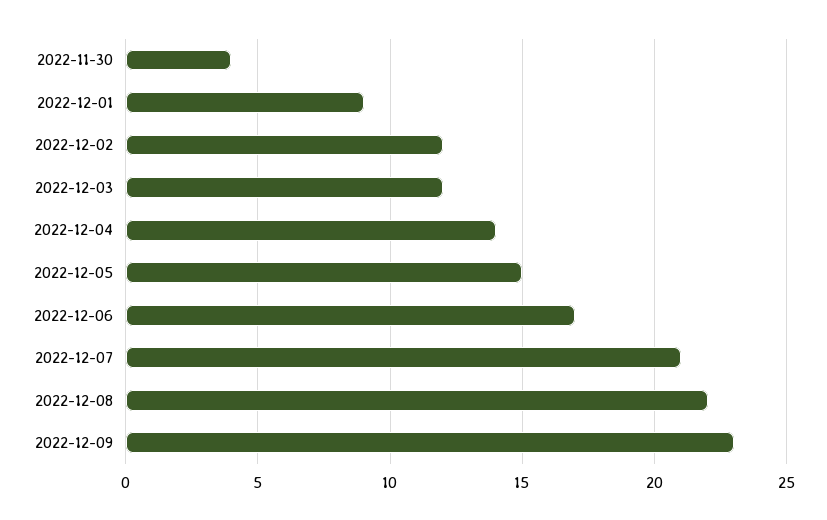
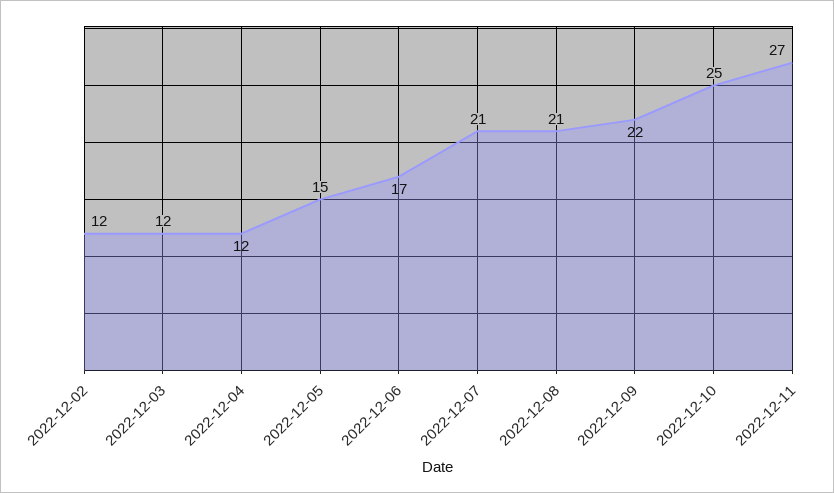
2022-11-30: 4 -> none
2022-12-01: 9 -> none
2022-12-04: 14 -> 12
2022-12-08: 22 -> 21
2022-12-09: 23 -> 22
2022-12-10: none -> 25
2022-12-11: none -> 27

